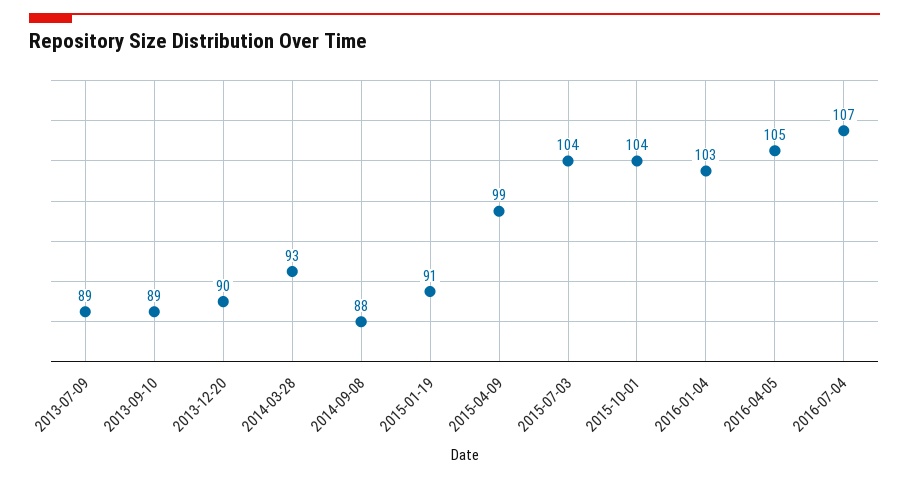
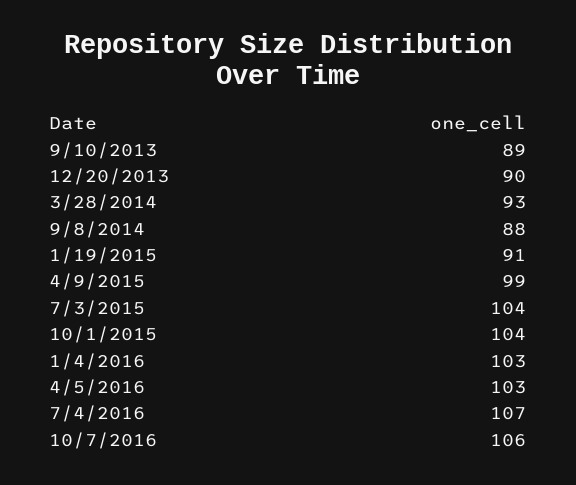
2013-07-09: 89 -> none
2016-04-05: 105 -> 103
10/7/2016: none -> 106

